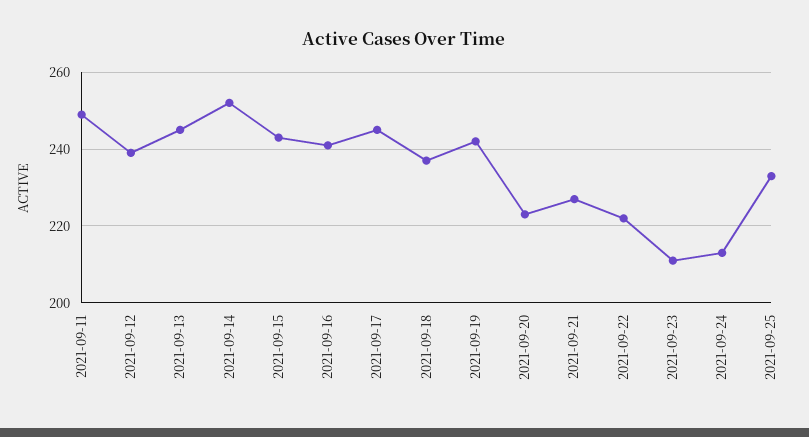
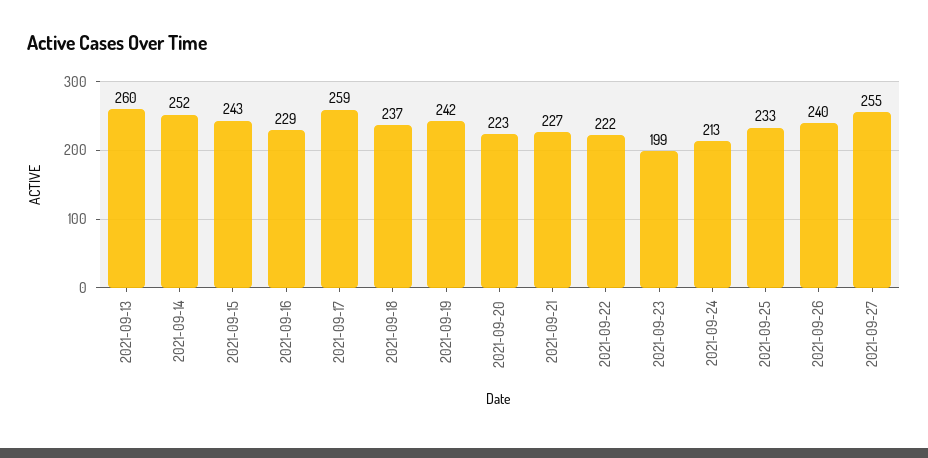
2021-09-11: 250 -> none
2021-09-12: 240 -> none
2021-09-13: 245 -> 260
2021-09-16: 240 -> 229
2021-09-17: 245 -> 259
2021-09-23: 210 -> 199
2021-09-26: none -> 240
2021-09-27: none -> 255

